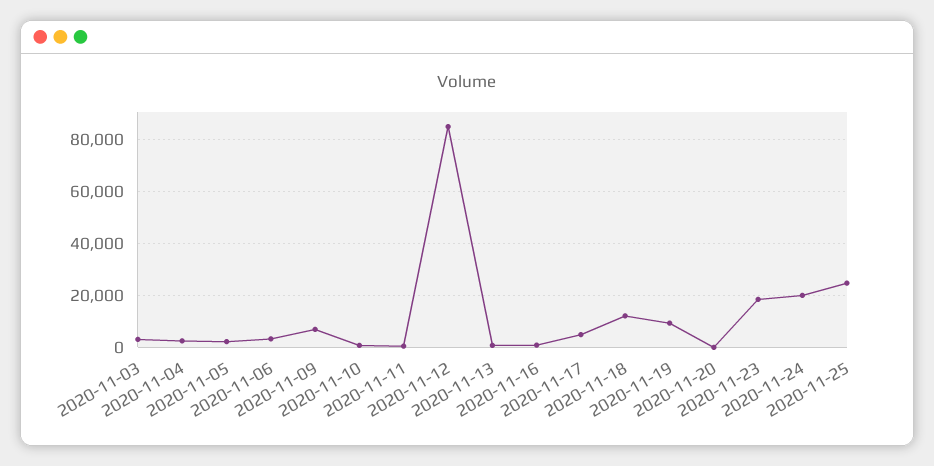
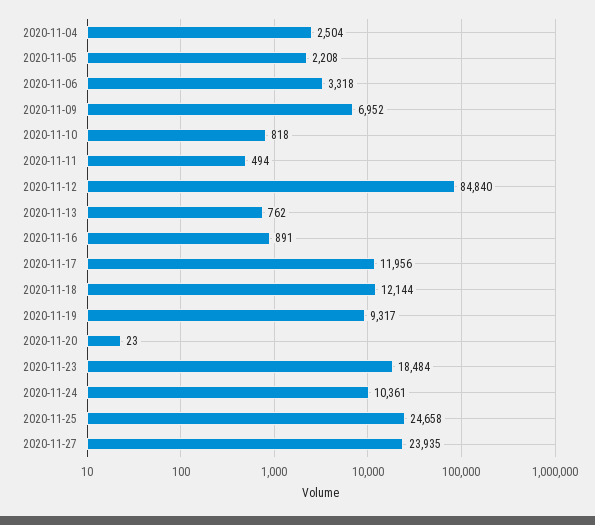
2020-11-03: 2500 -> none
2020-11-17: 5000 -> 11956
2020-11-24: 20000 -> 10361
2020-11-27: none -> 23935

